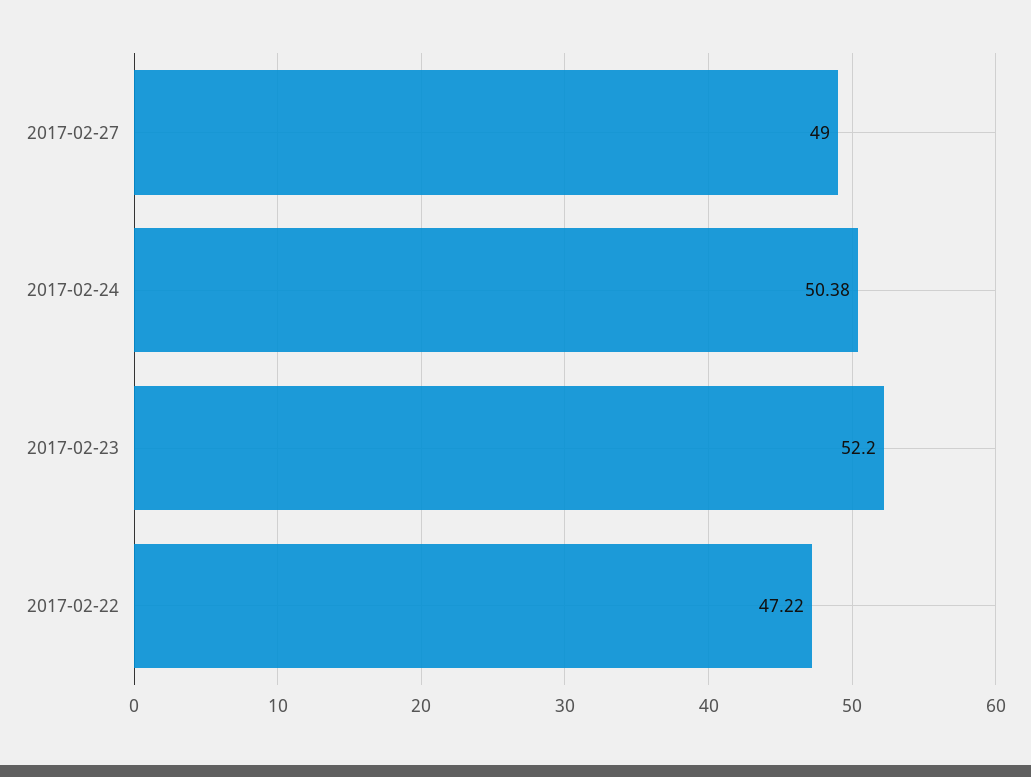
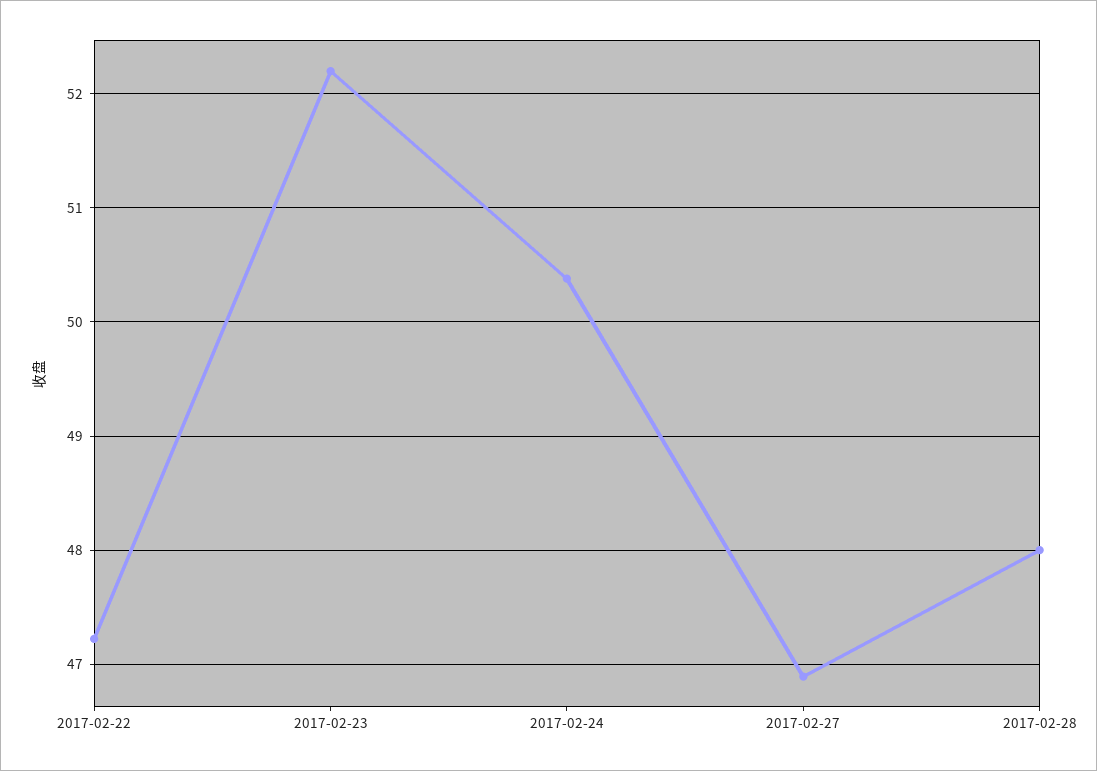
2017-02-27: 49 -> 46.9
2017-02-28: none -> 48

